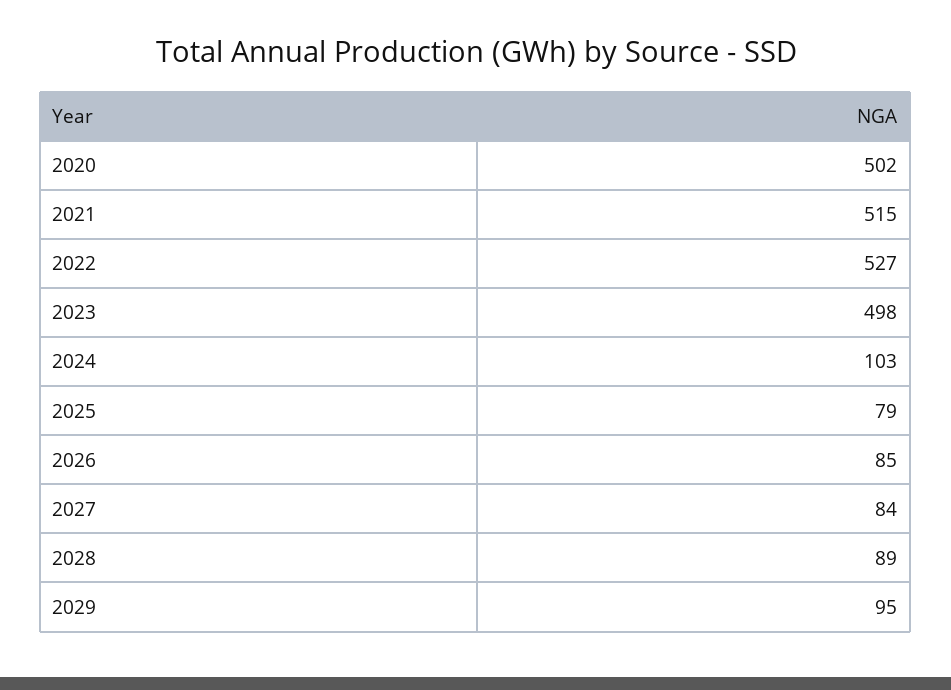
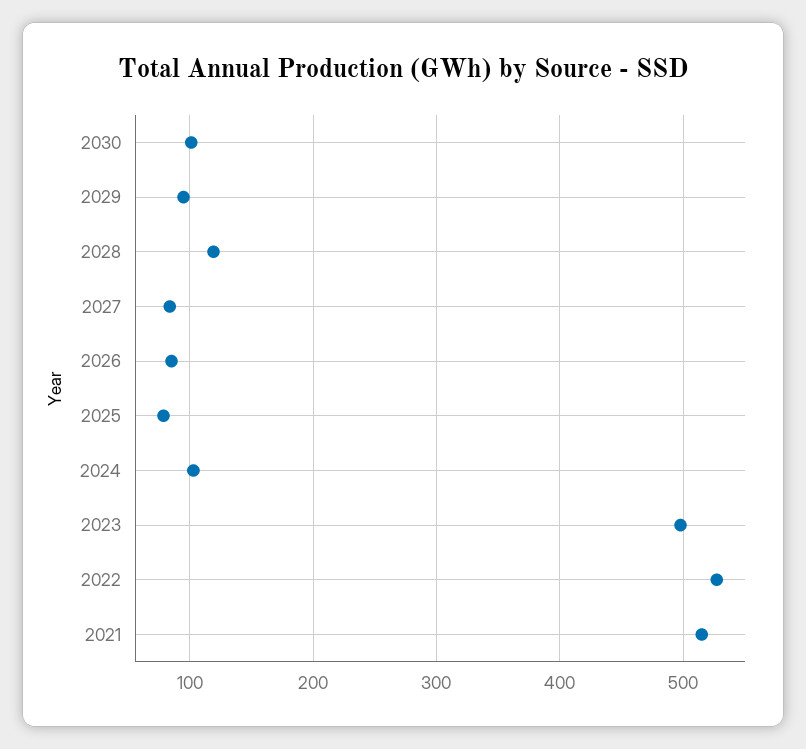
2020: 502 -> none
2028: 89 -> 120
2030: none -> 100

